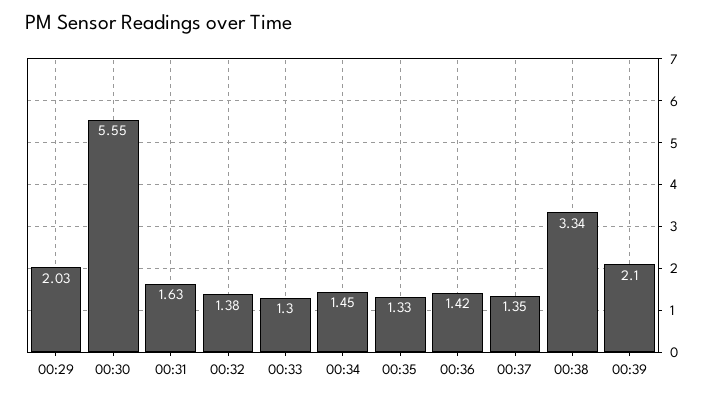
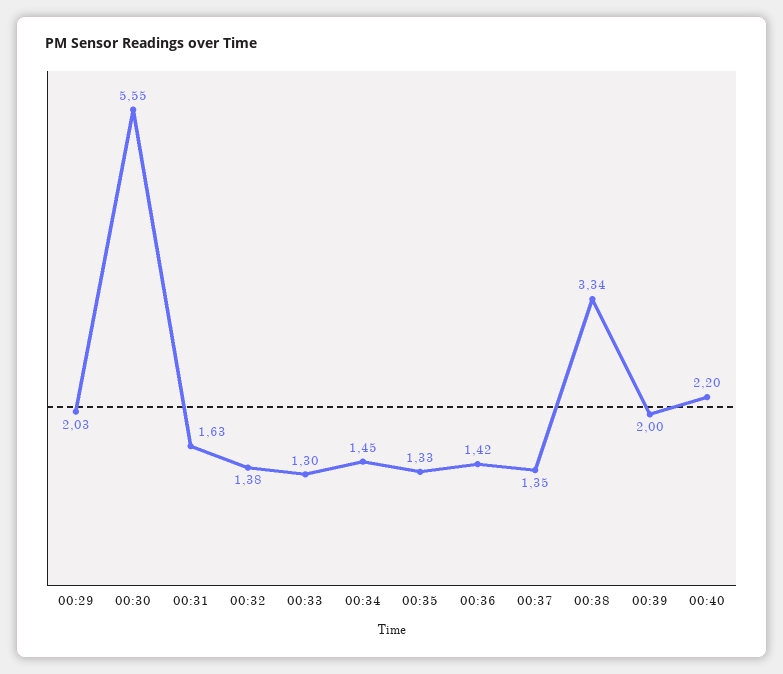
00:39: 2.1 -> 2
00:40: none -> 2.2

